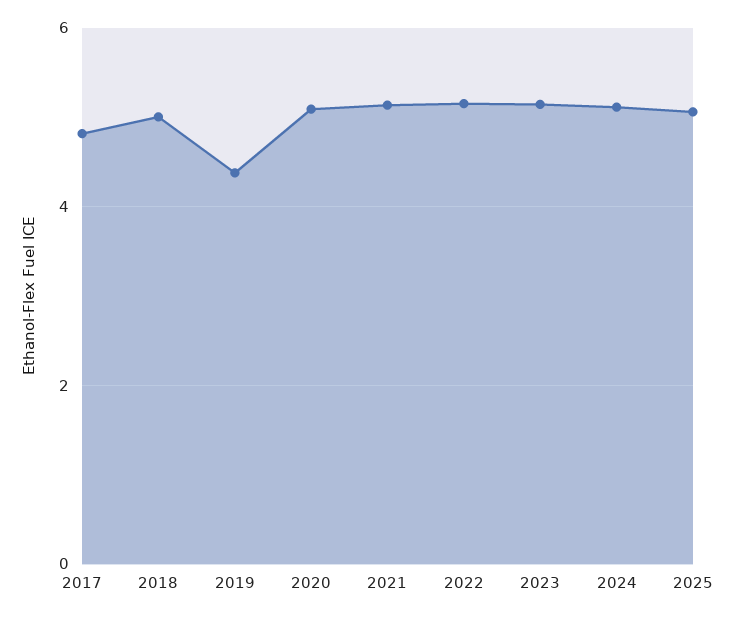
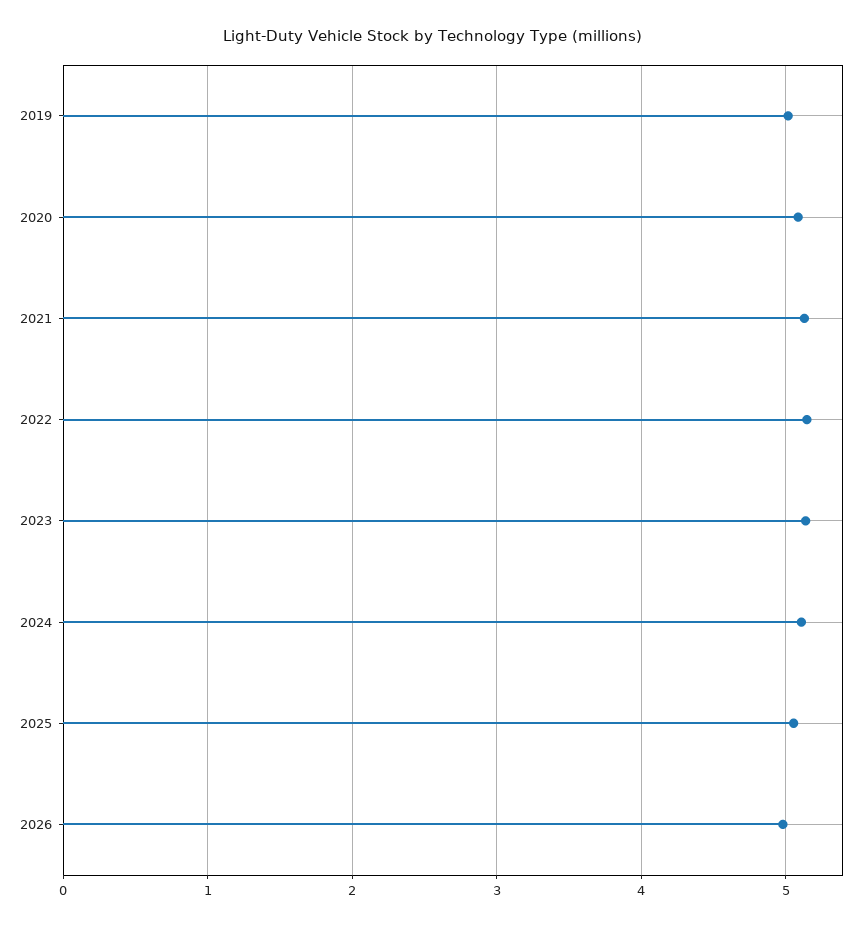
2017: 4.8 -> none
2018: 5 -> none
2019: 4.4 -> 5
2026: none -> 5

